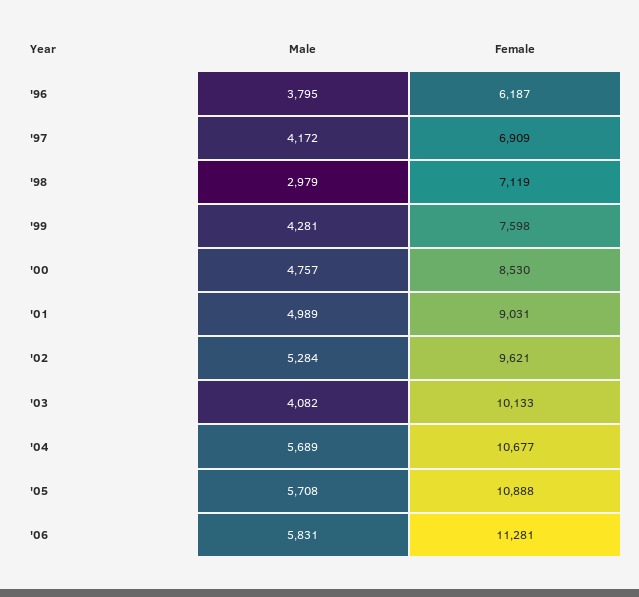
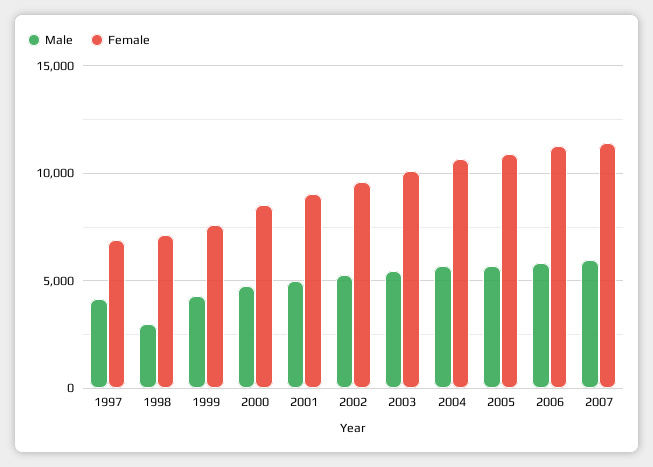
Male, '96: 3795 -> none
Female, '96: 6187 -> none
Male, '03: 4082 -> 5500
Male, 2007: none -> 6000
Female, 2007: none -> 11500

